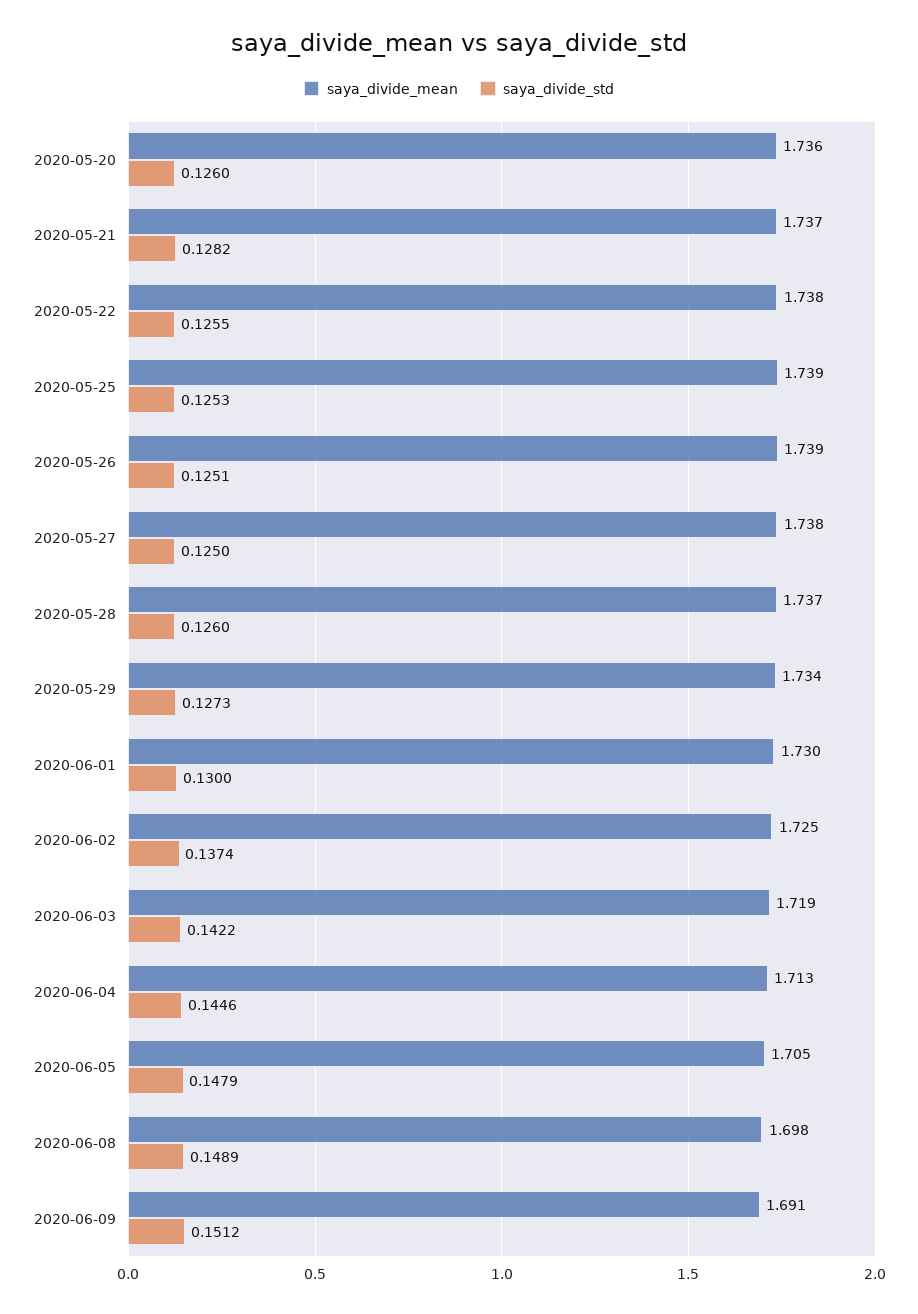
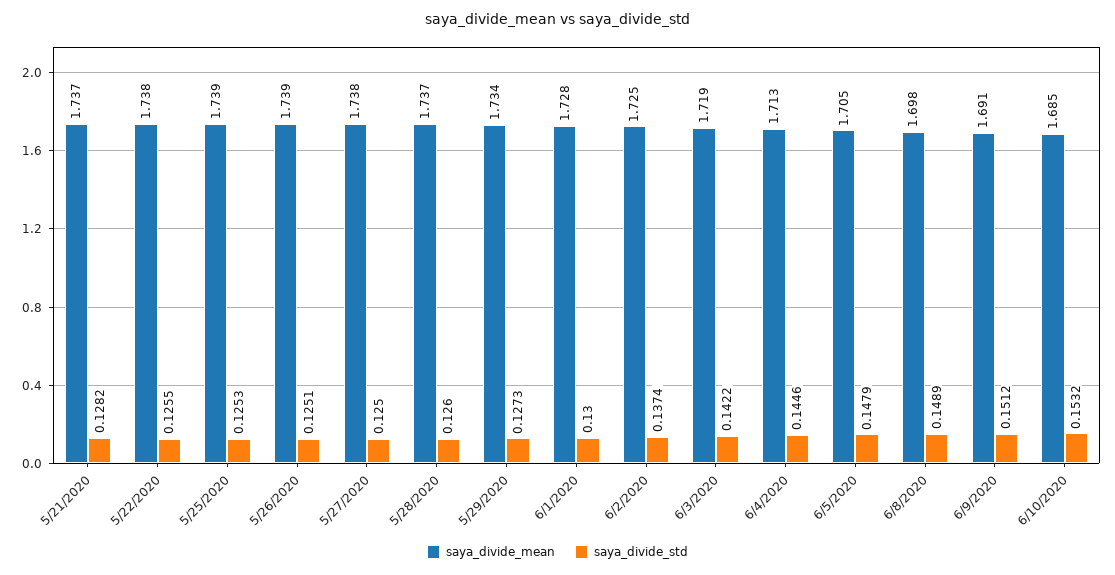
saya_divide_mean, 2020-05-20: 1.736 -> none
saya_divide_std, 2020-05-20: 0.126 -> none
saya_divide_mean, 2020-06-01: 1.73 -> 1.728
saya_divide_mean, 6/10/2020: none -> 1.685
saya_divide_std, 6/10/2020: none -> 0.1532

